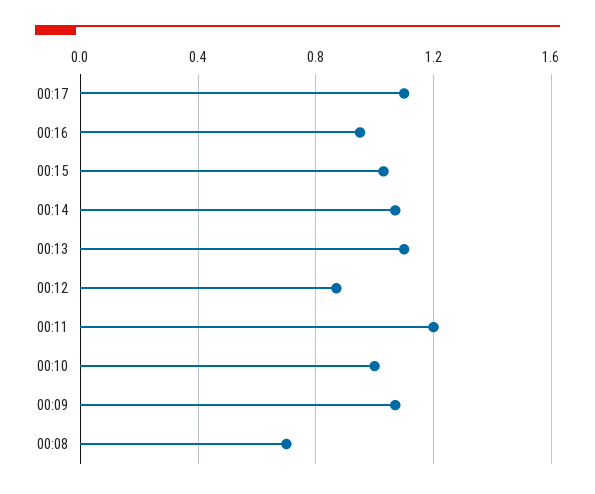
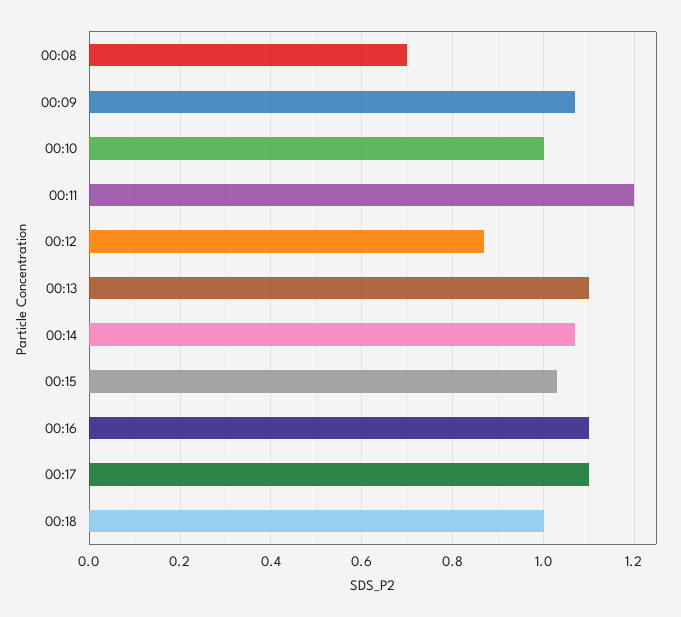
00:16: 0.95 -> 1.1
00:18: none -> 1

